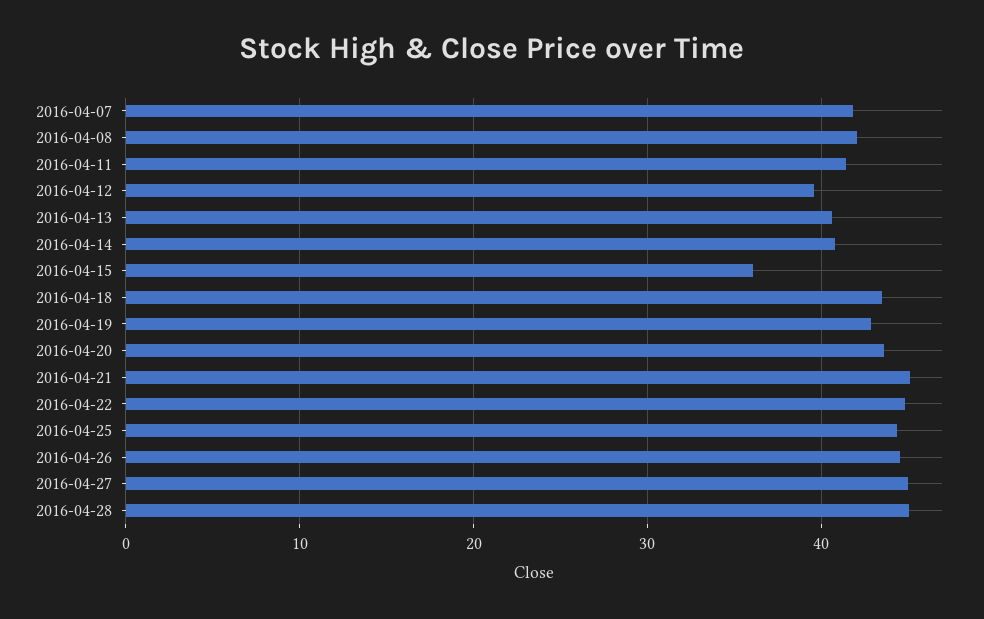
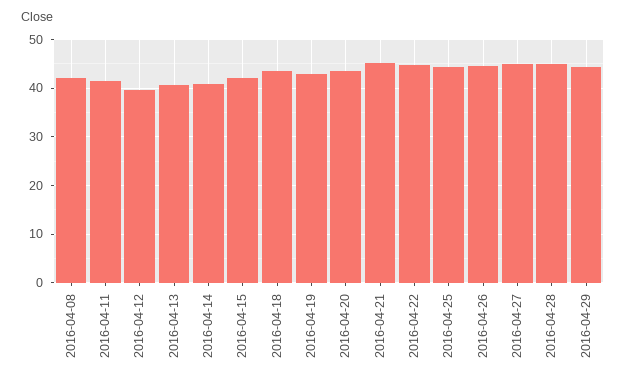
2016-04-07: 42 -> none
2016-04-15: 36 -> 42
2016-04-29: none -> 44

